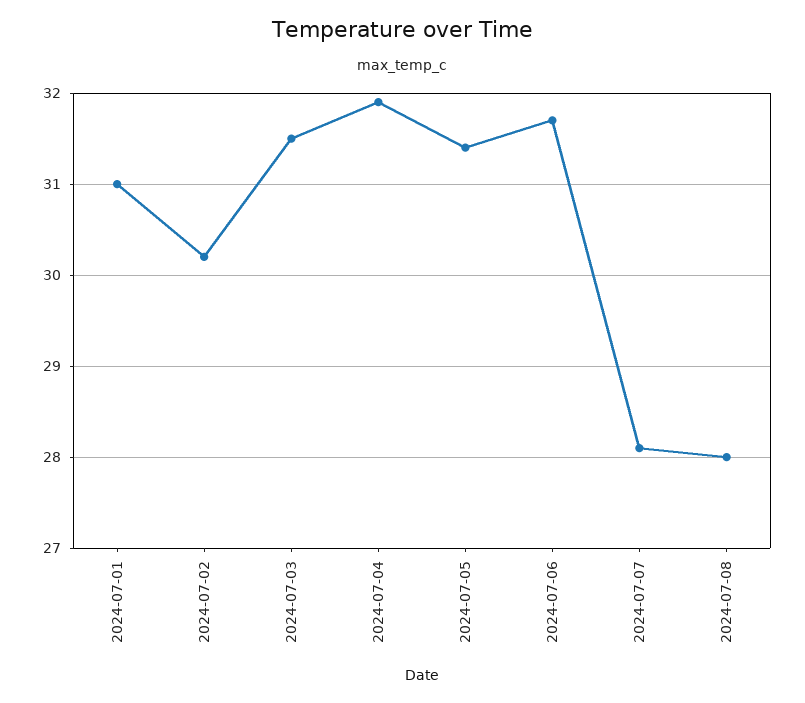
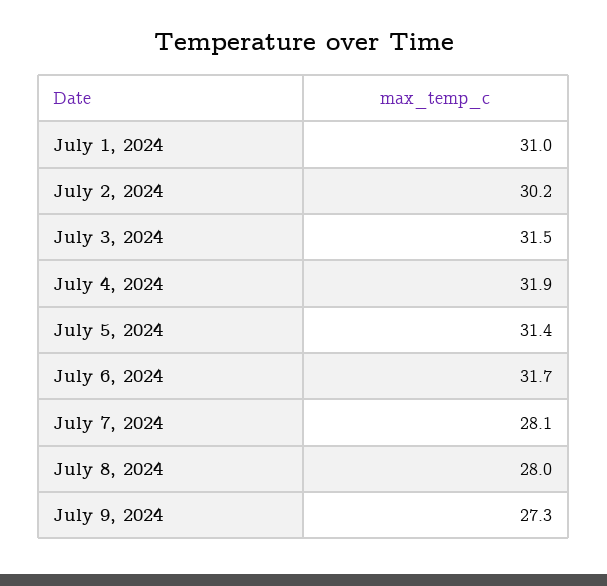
July 9, 2024: none -> 27.3

